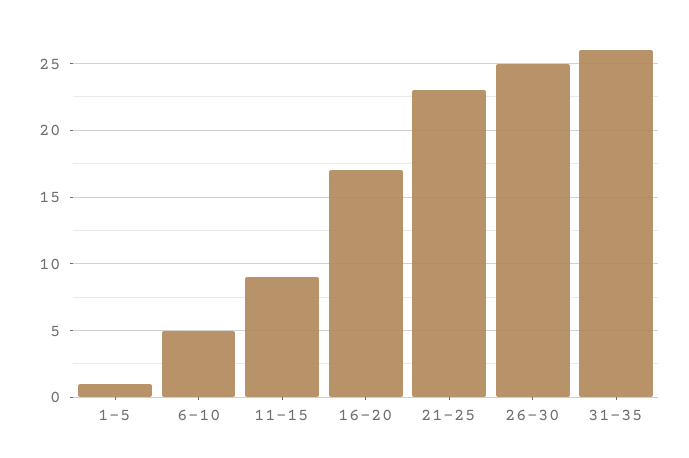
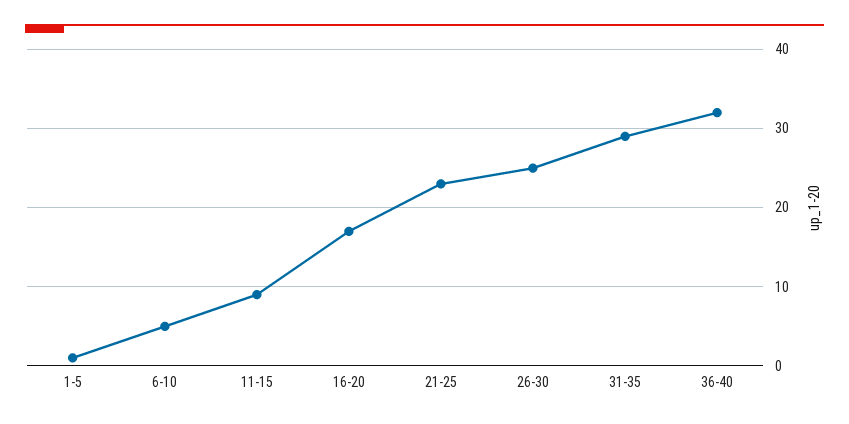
31-35: 26 -> 29
36-40: none -> 32

